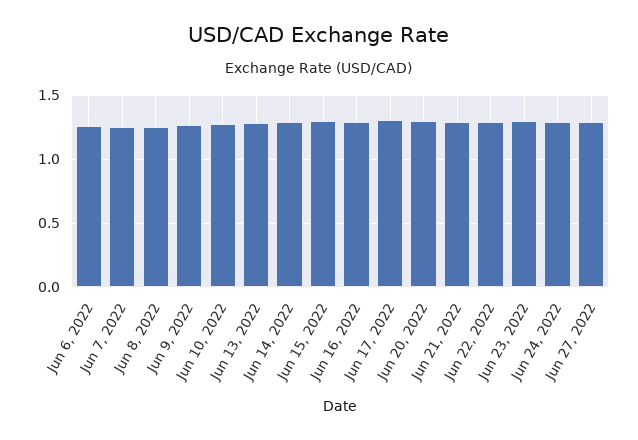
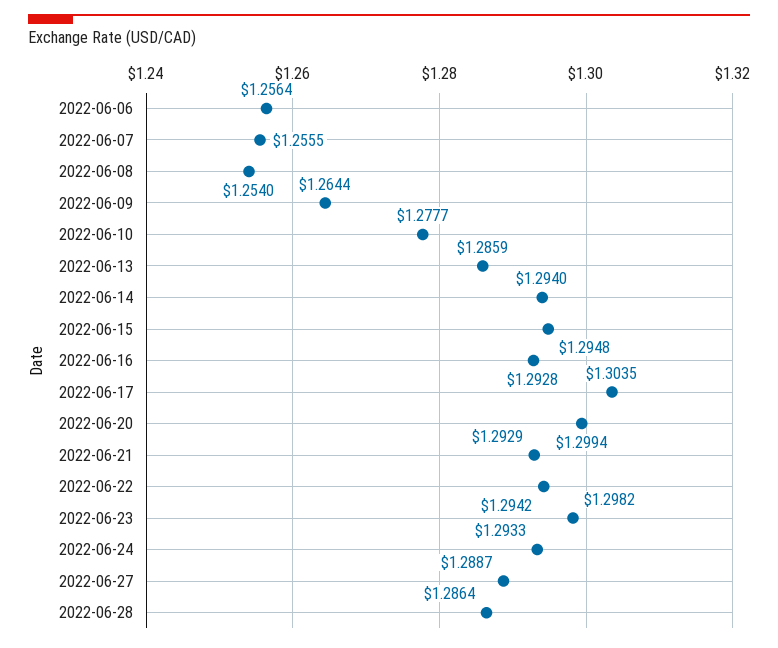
2022-06-28: none -> 1.2864

